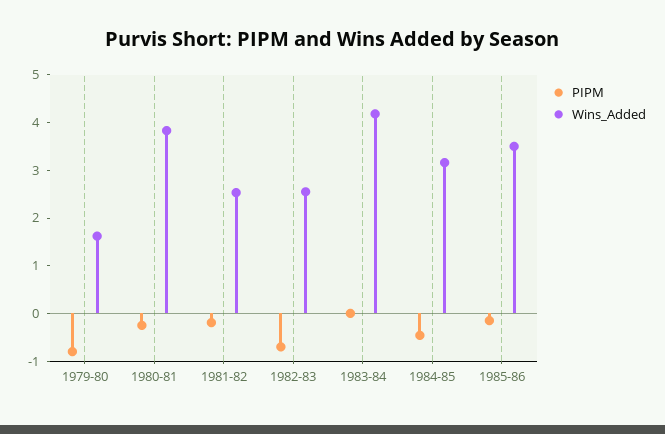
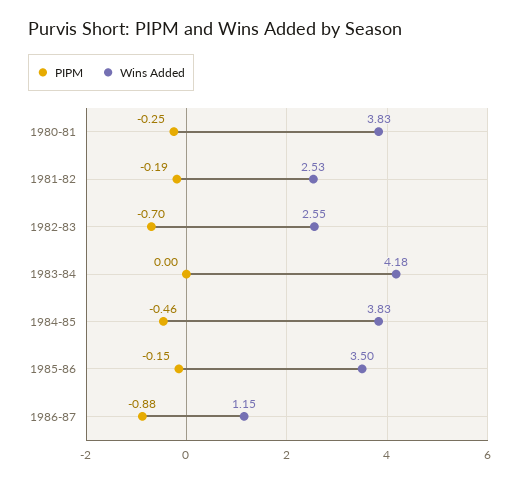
PIPM, 1979-80: -0.8 -> none
Wins_Added, 1979-80: 1.6 -> none
Wins_Added, 1984-85: 3.2 -> 3.83
PIPM, 1986-87: none -> -0.88
Wins_Added, 1986-87: none -> 1.15

